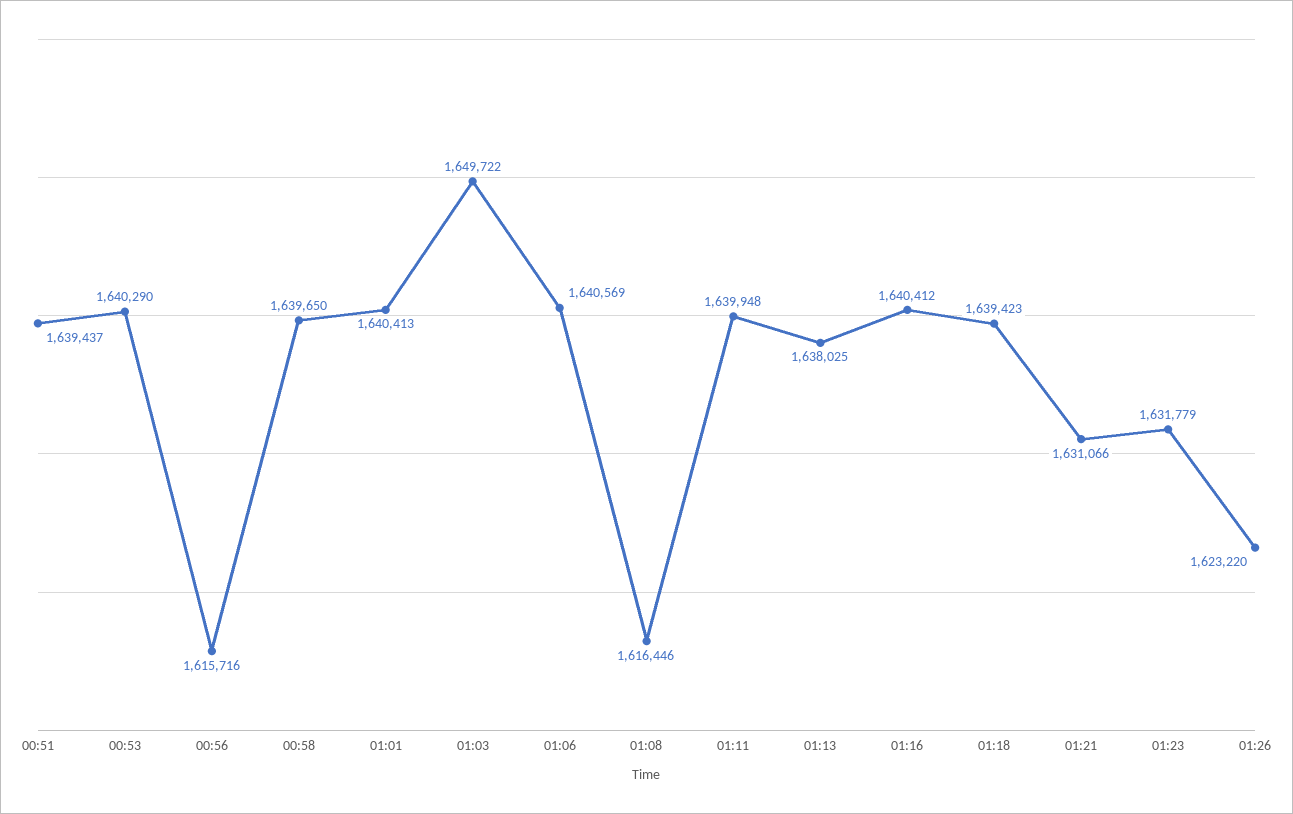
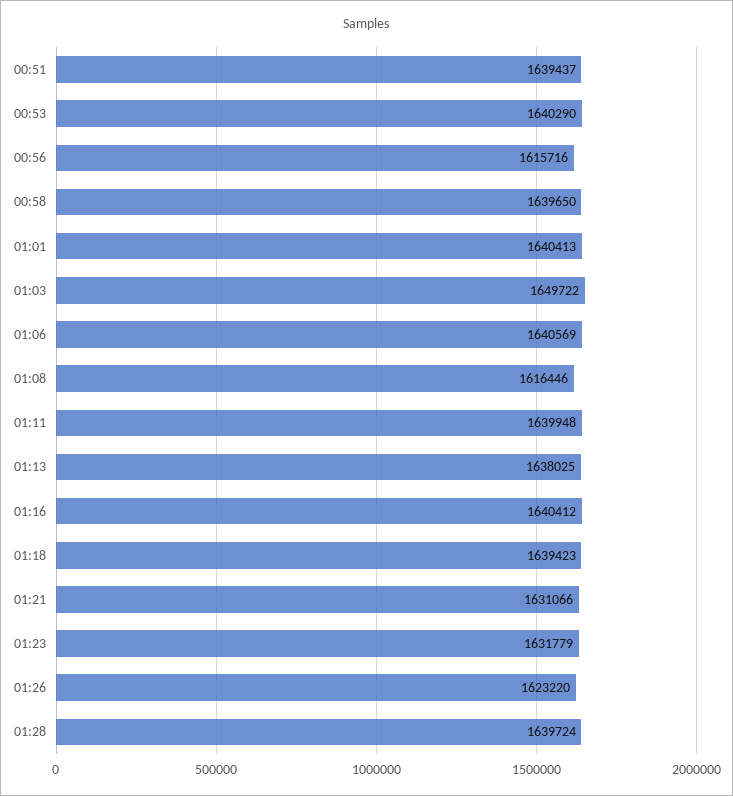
01:28: none -> 1639724

